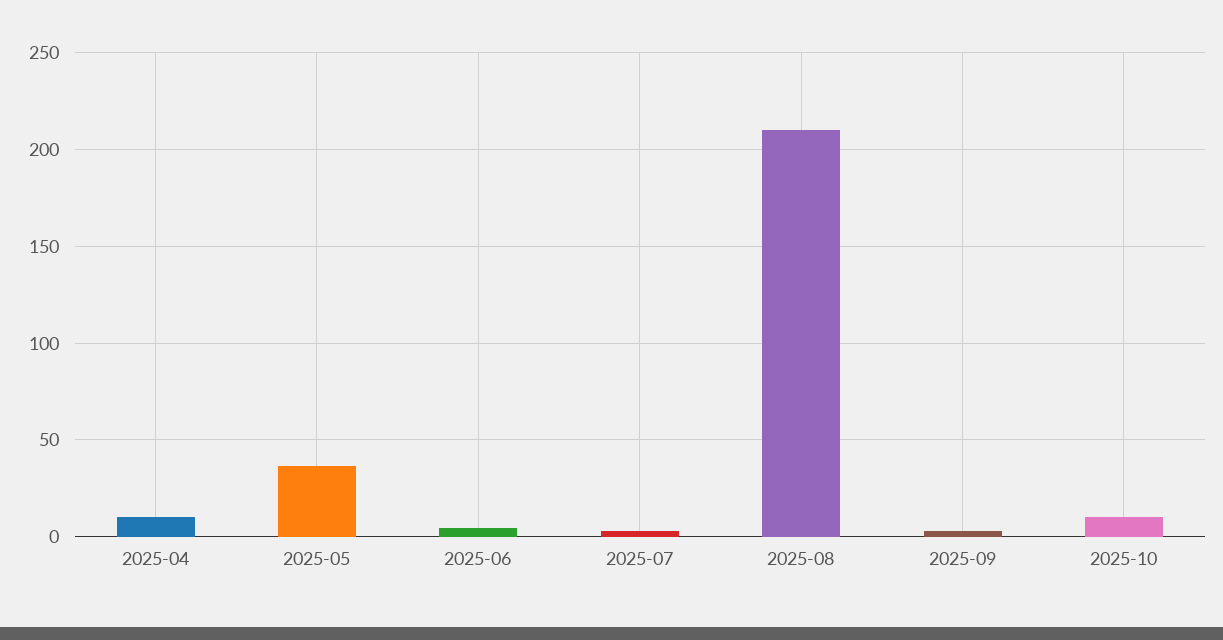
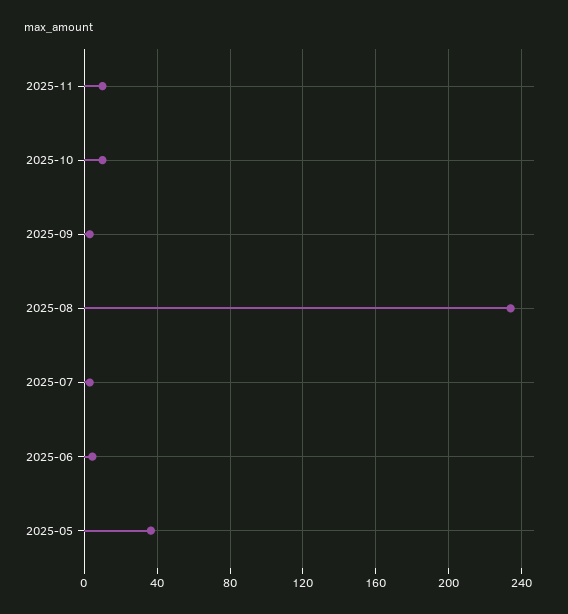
2025-04: 10 -> none
2025-08: 210 -> 235
2025-11: none -> 10

